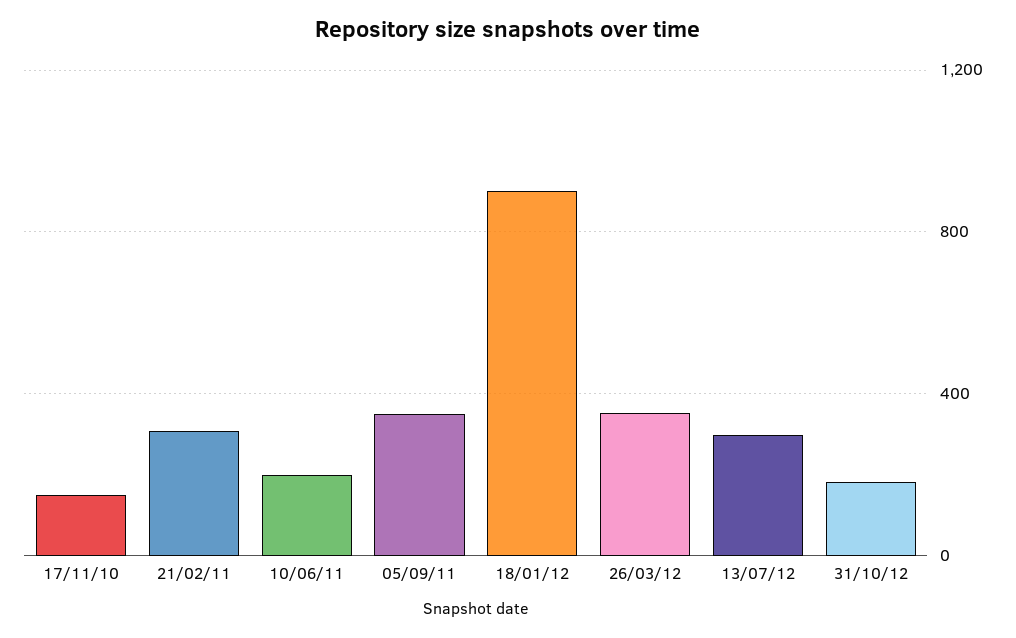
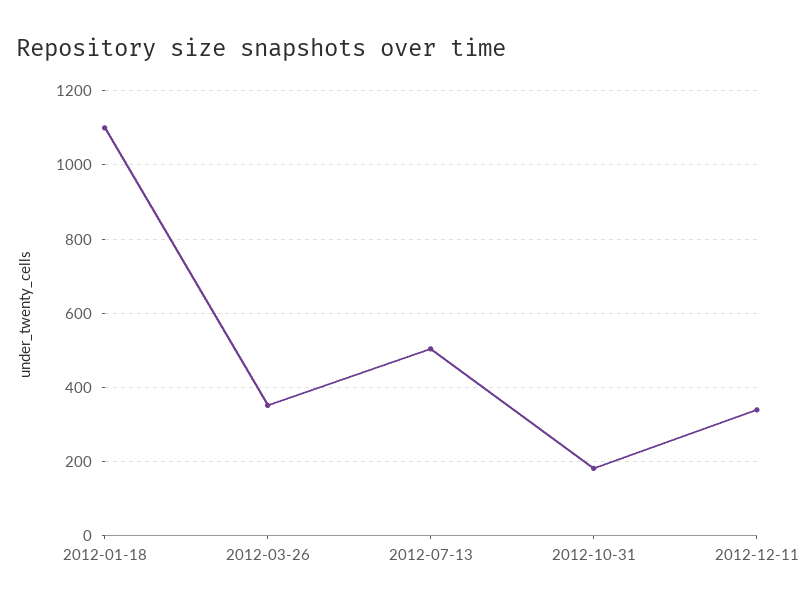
17/11/10: 150 -> none
21/02/11: 300 -> none
10/06/11: 200 -> none
05/09/11: 350 -> none
18/01/12: 900 -> 1100
13/07/12: 300 -> 500
2012-12-11: none -> 340

